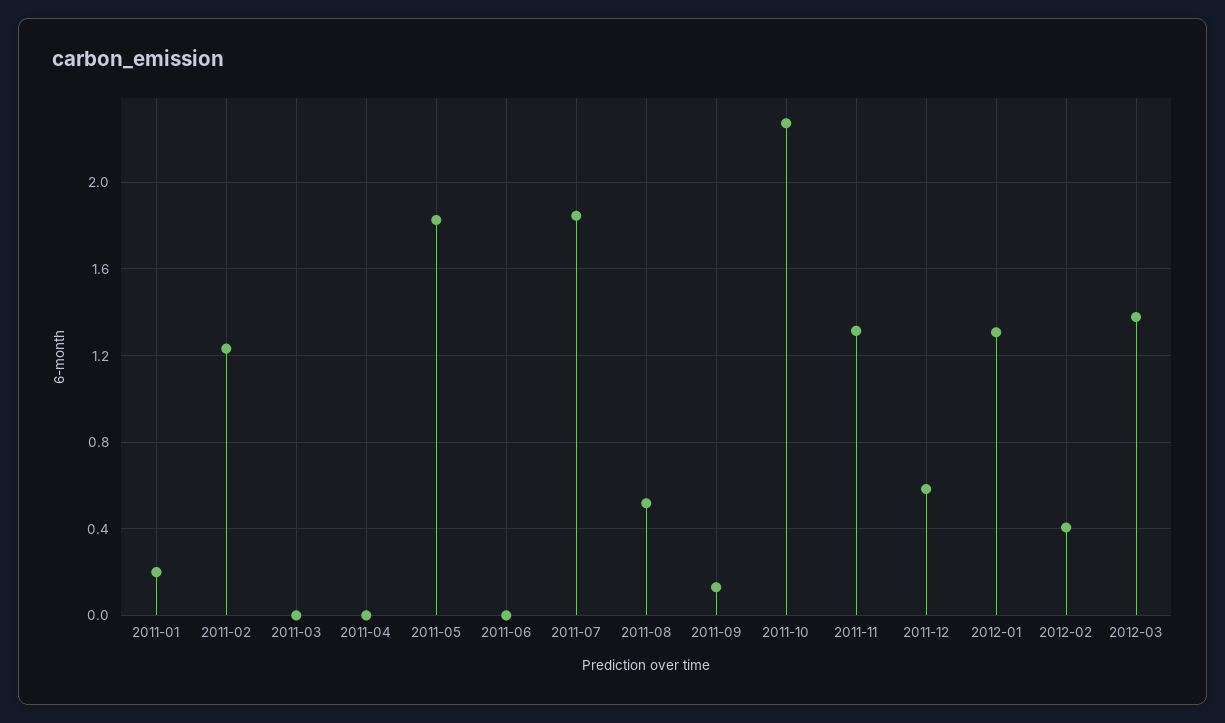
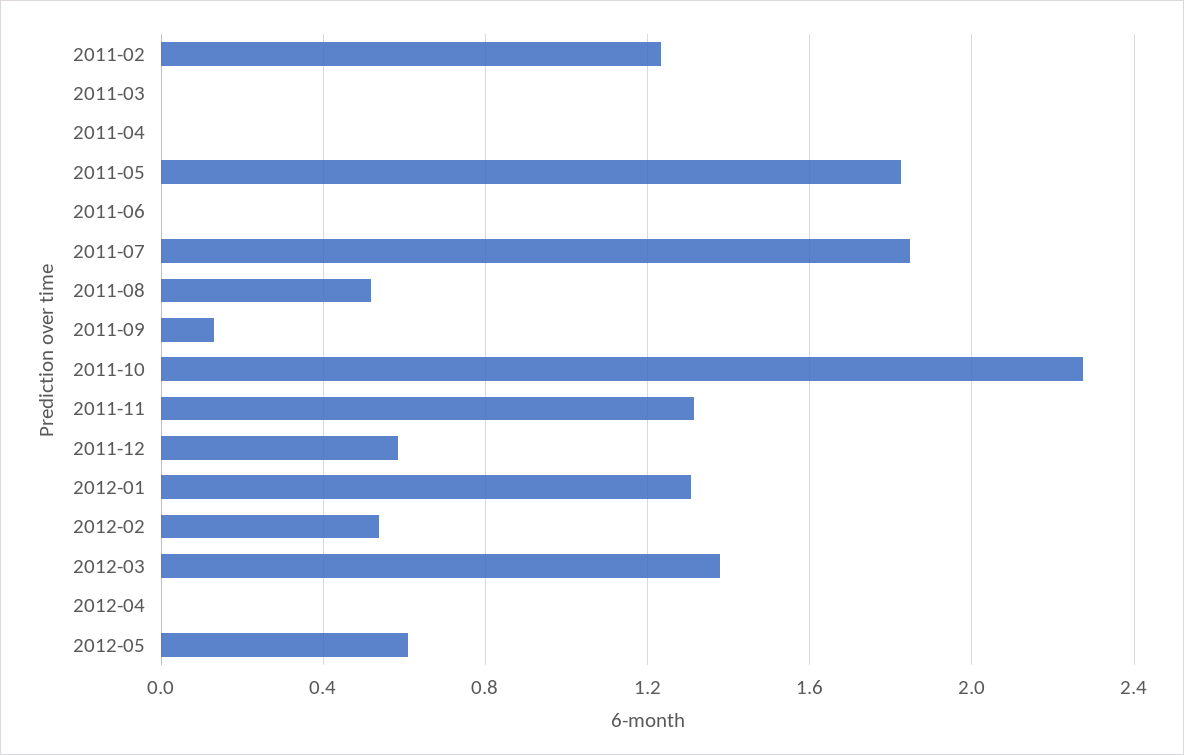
2011-01: 0.2 -> none
2012-02: 0.4 -> 0.55
2012-04: none -> 0
2012-05: none -> 0.6

